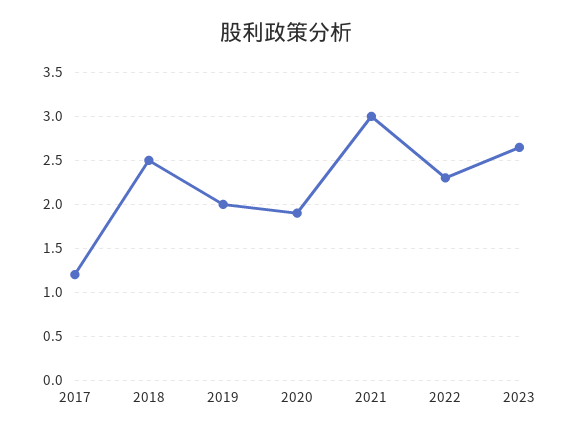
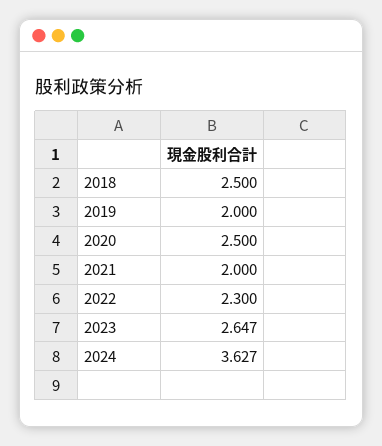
2017: 1.2 -> none
2020: 1.9 -> 2.5
2021: 3 -> 2
2024: none -> 3.627

